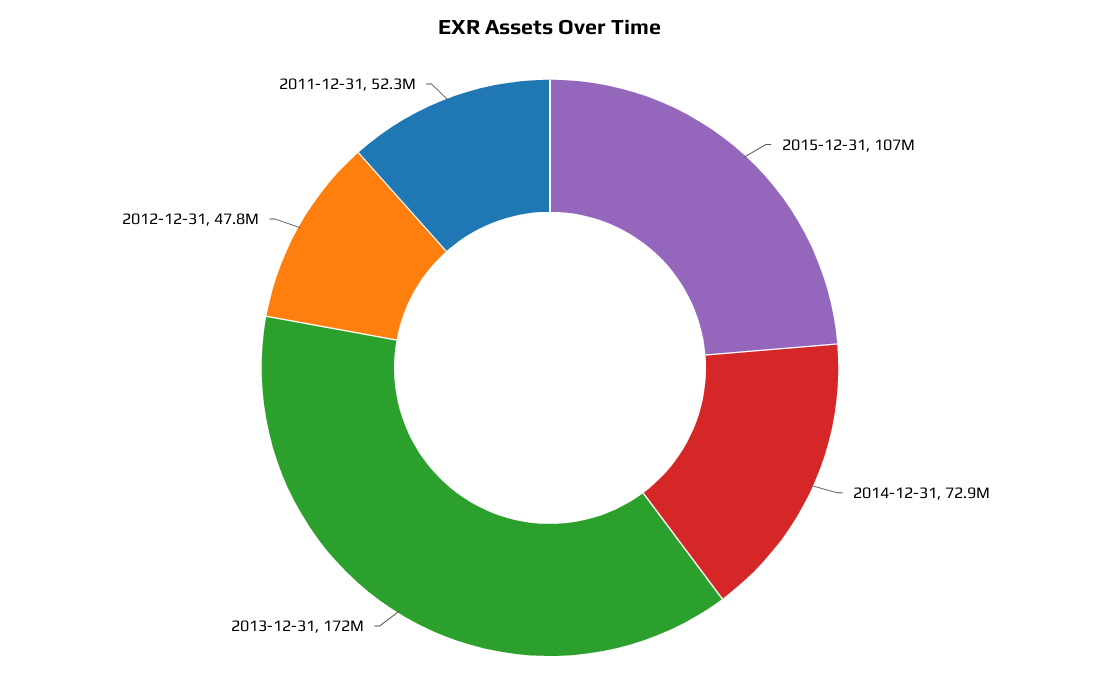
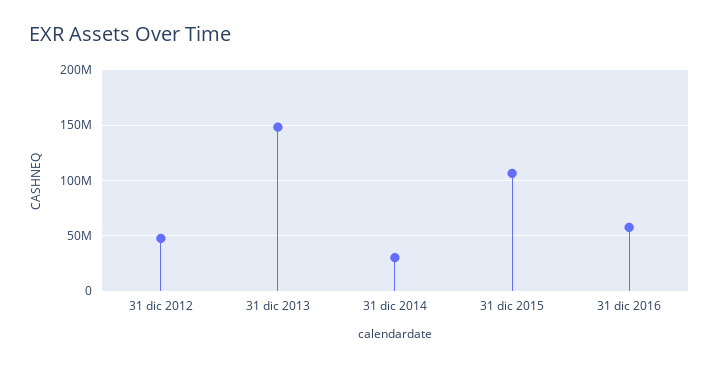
2014-12-31: 72900000 -> 30000000
2013-12-31: 172000000 -> 150000000
2011-12-31: 52300000 -> none
31 dic 2016: none -> 60000000

